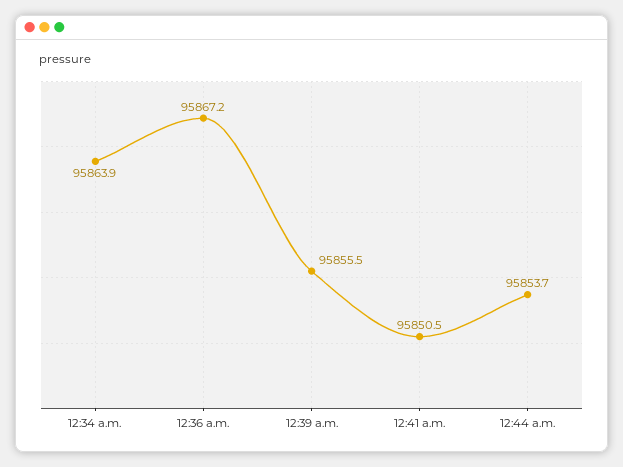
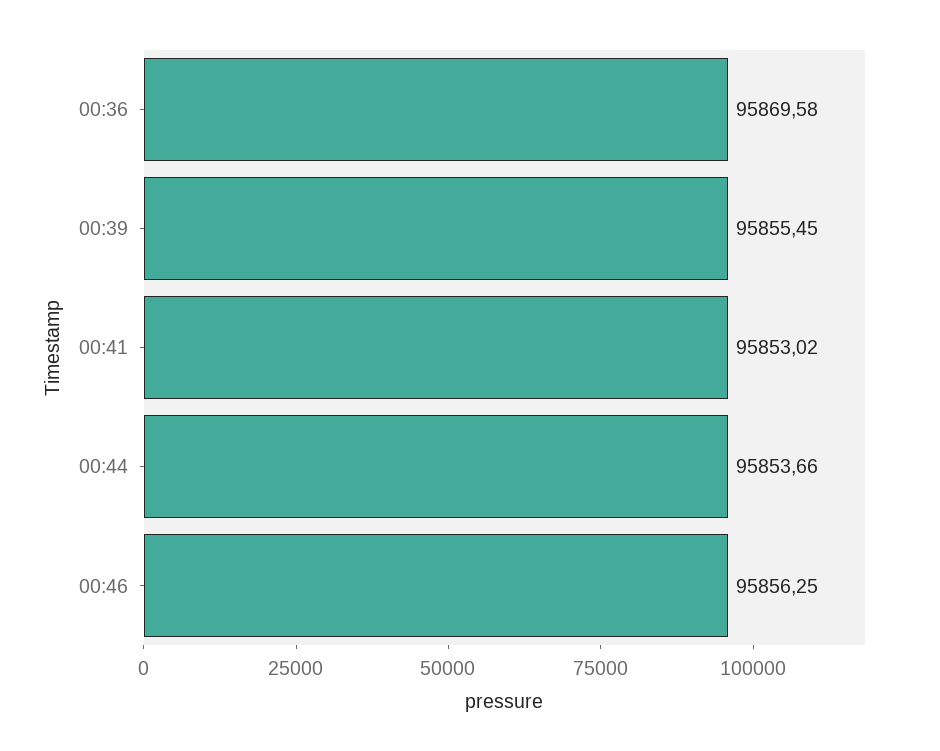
12:34 a.m.: 95863.9 -> none
12:36 a.m.: 95867.2 -> 95869.58
12:41 a.m.: 95850.5 -> 95853.02
00:46: none -> 95856.25

